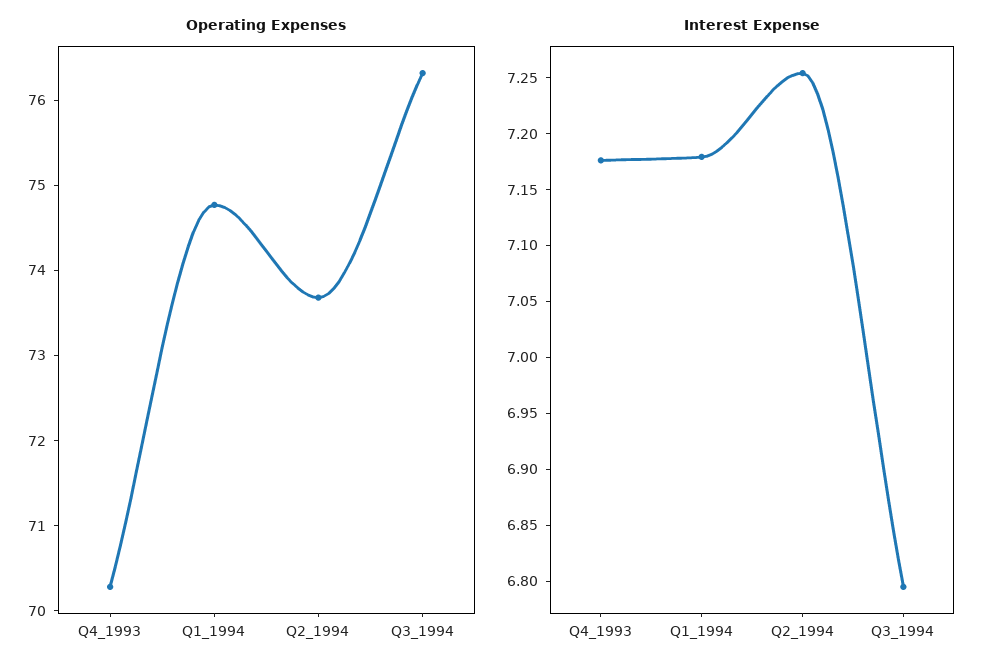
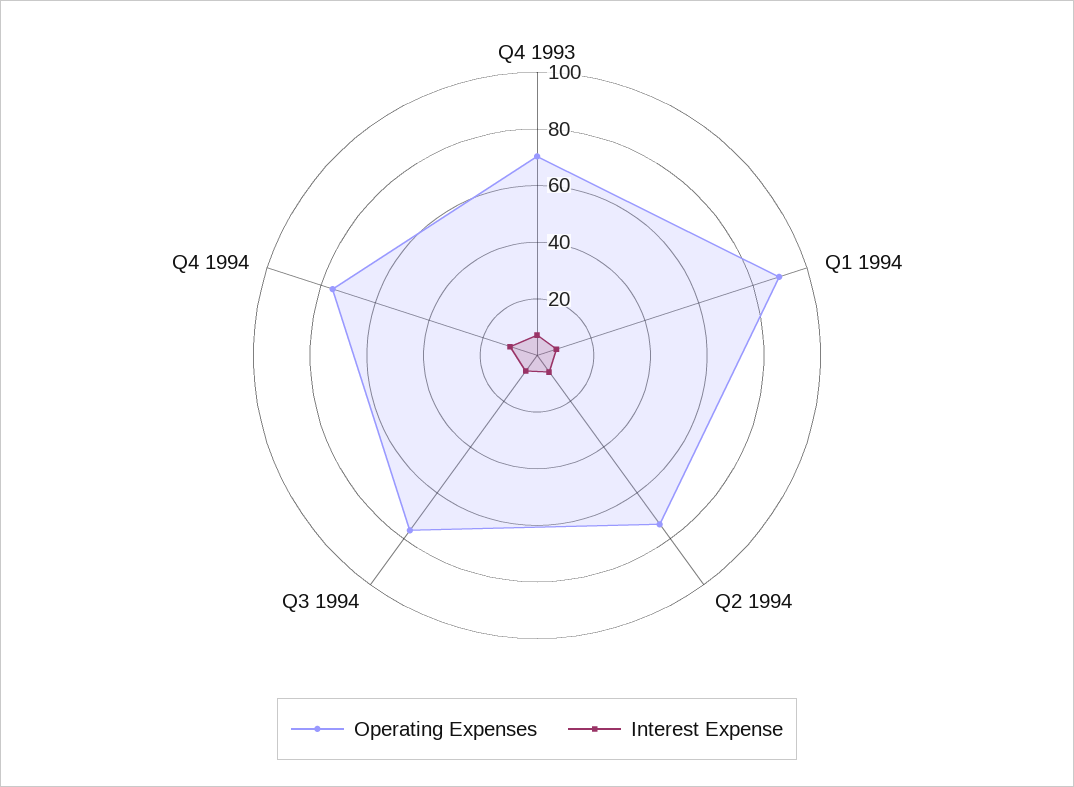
Operating Expenses, Q1_1994: 74.8 -> 90
Operating Expenses, Q4 1994: none -> 75
Interest Expense, Q4 1994: none -> 10

